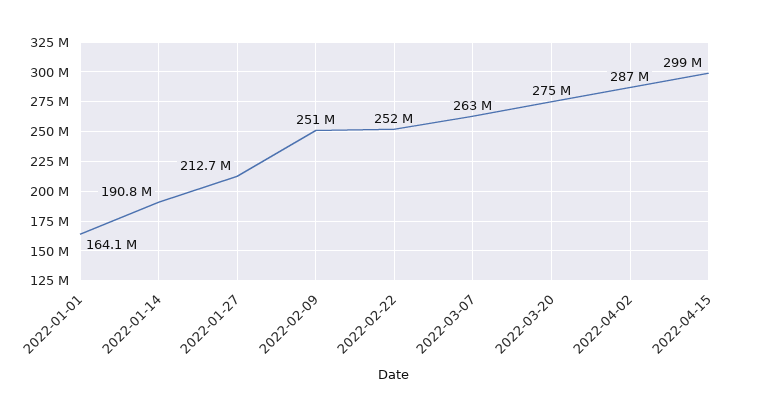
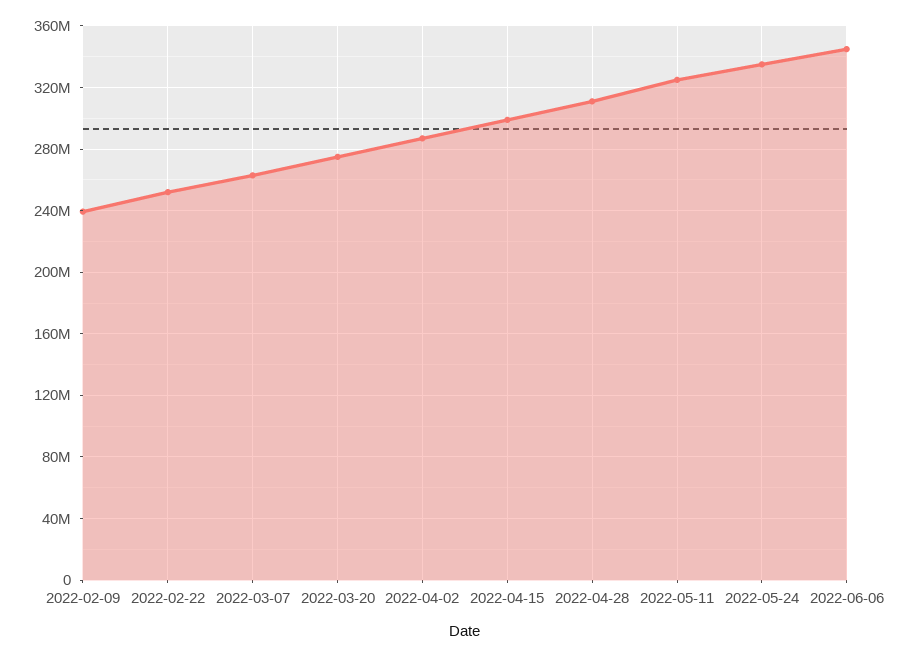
2022-01-01: 164100000 -> none
2022-01-14: 190800000 -> none
2022-01-27: 212700000 -> none
2022-02-09: 251000000 -> 240000000
2022-04-28: none -> 310000000
2022-05-11: none -> 325000000
2022-05-24: none -> 335000000
2022-06-06: none -> 345000000

